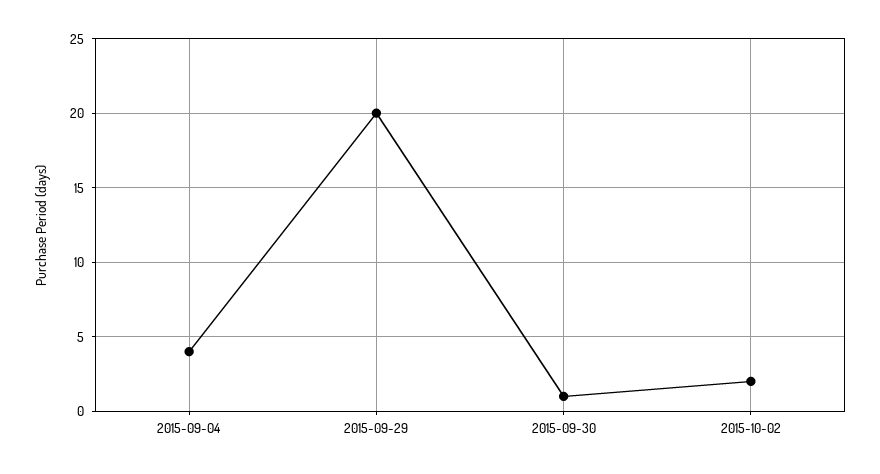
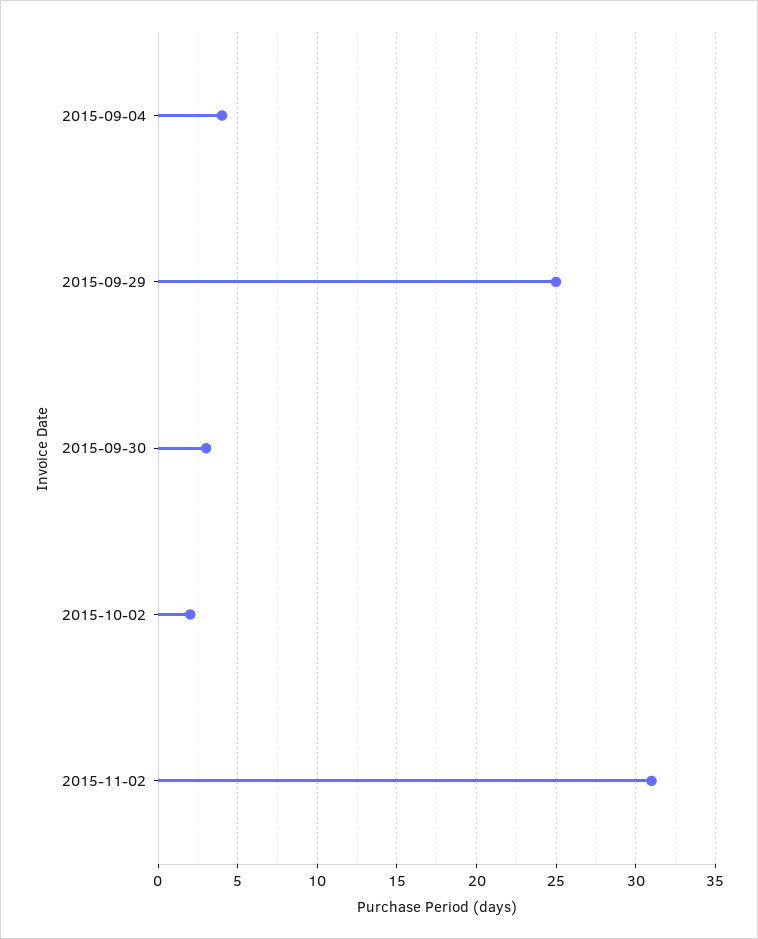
2015-09-29: 20 -> 25
2015-09-30: 1 -> 3
2015-11-02: none -> 31

